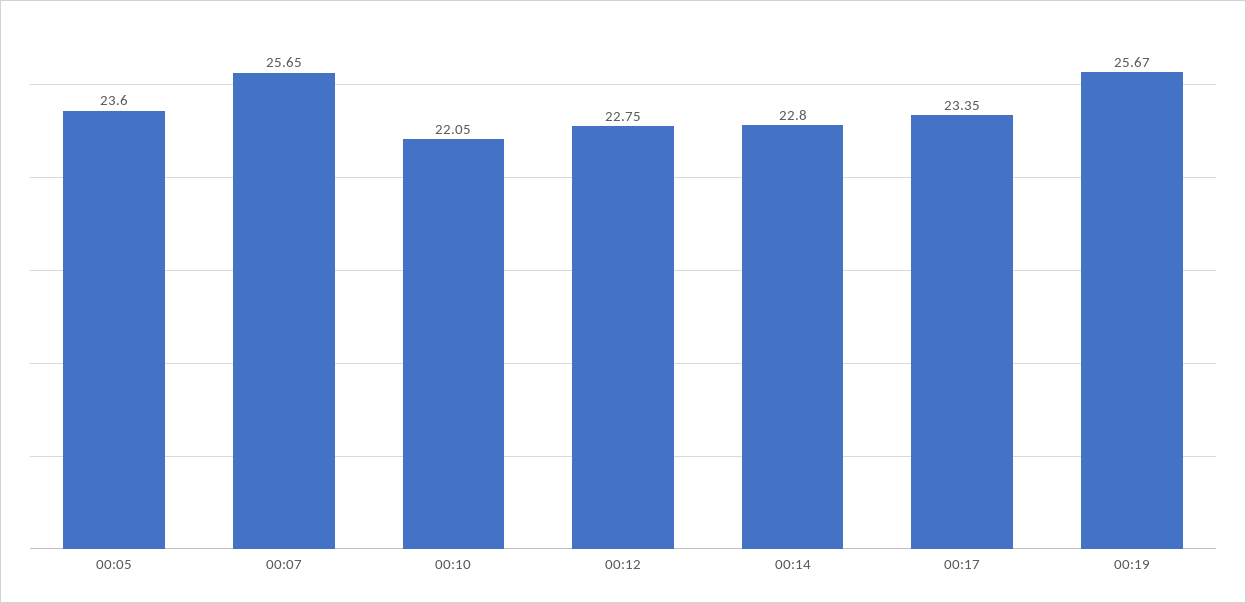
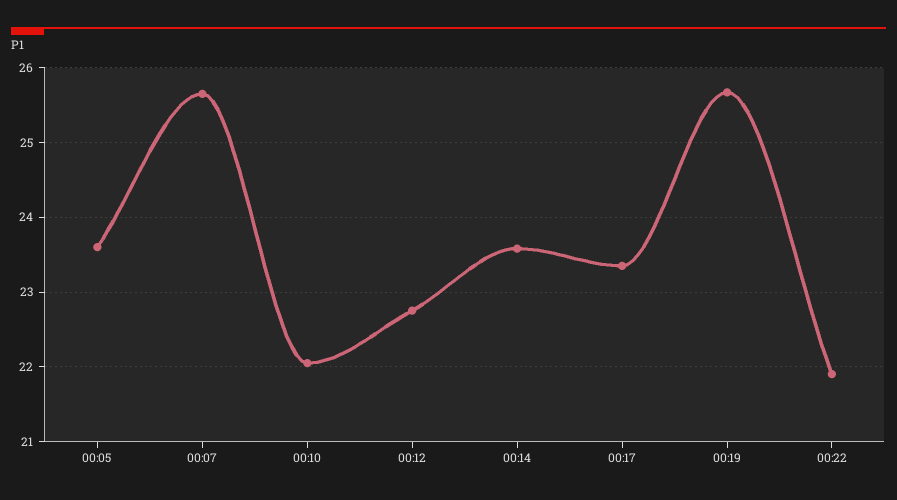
00:14: 22.8 -> 23.6
00:22: none -> 21.9

